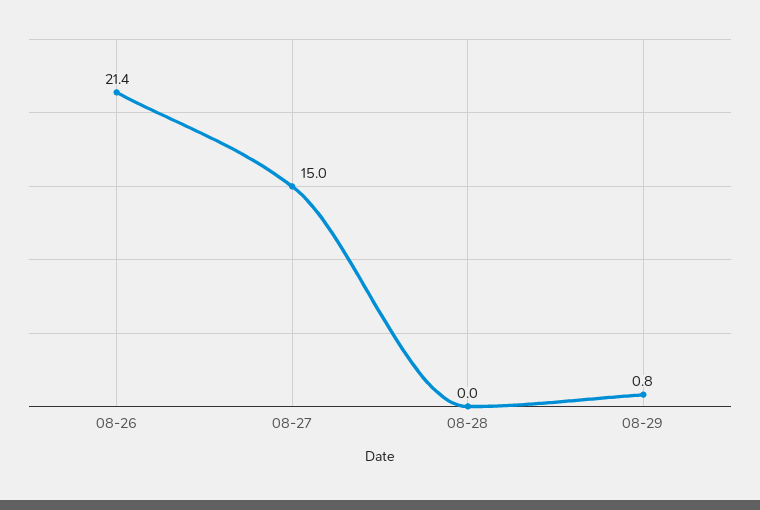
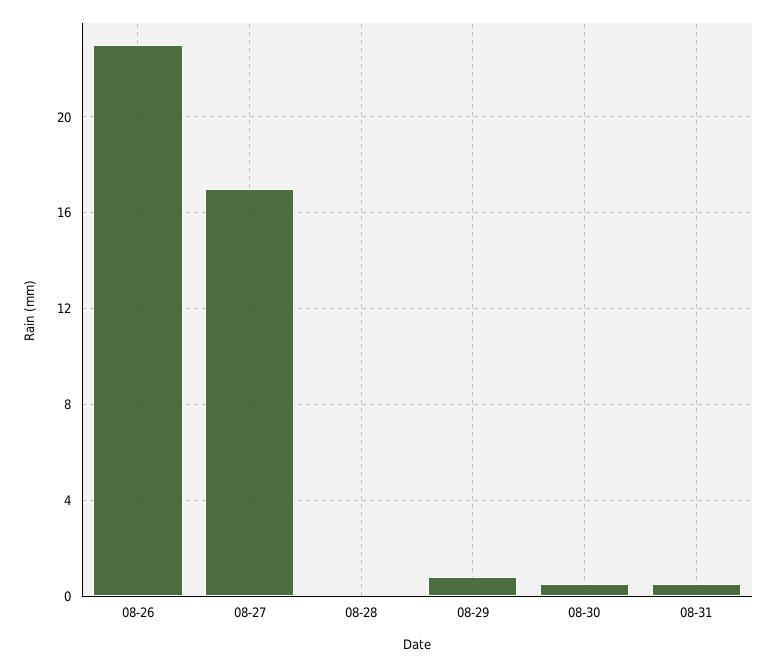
08-26: 21.4 -> 23
08-27: 15 -> 17
08-30: none -> 0.5
08-31: none -> 0.5

